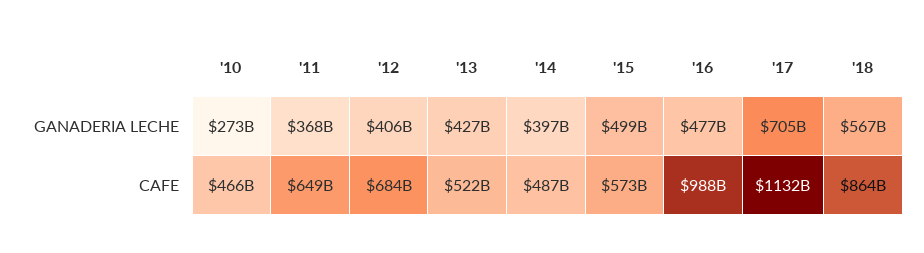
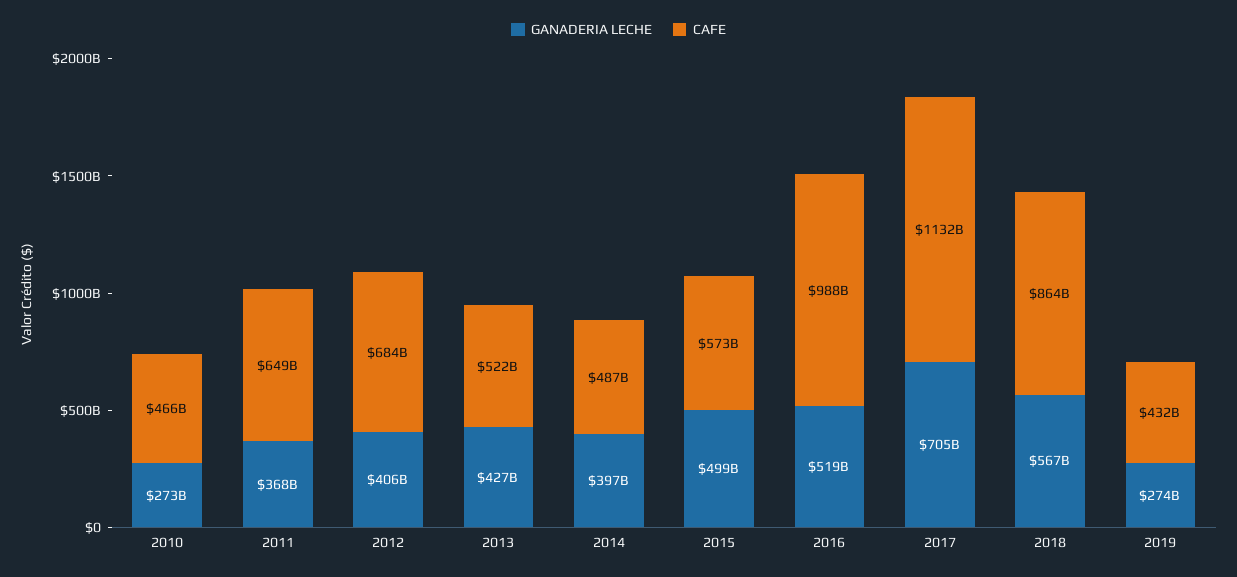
GANADERIA LECHE, '16: 477000000000 -> 519000000000
GANADERIA LECHE, 2019: none -> 274000000000
CAFE, 2019: none -> 432000000000

